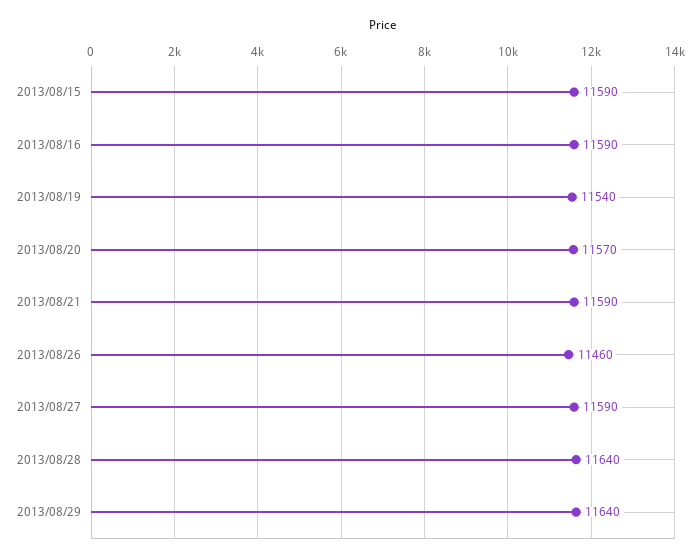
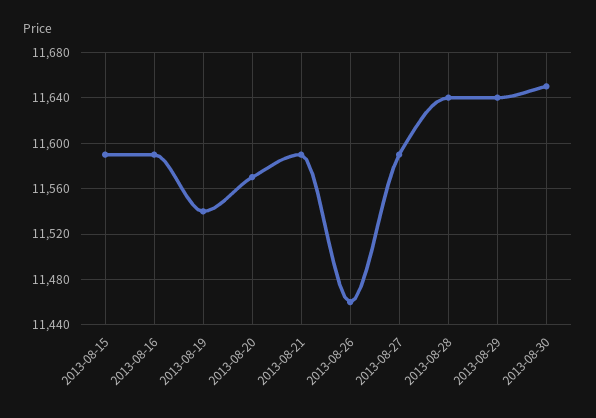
2013-08-30: none -> 11650

